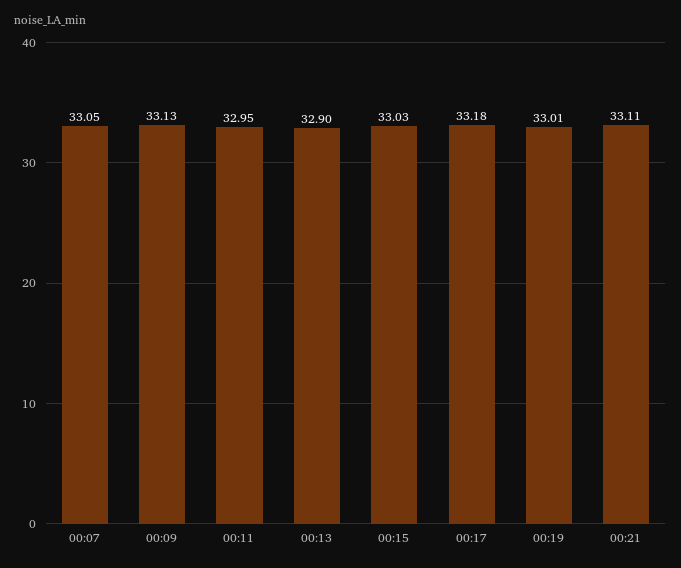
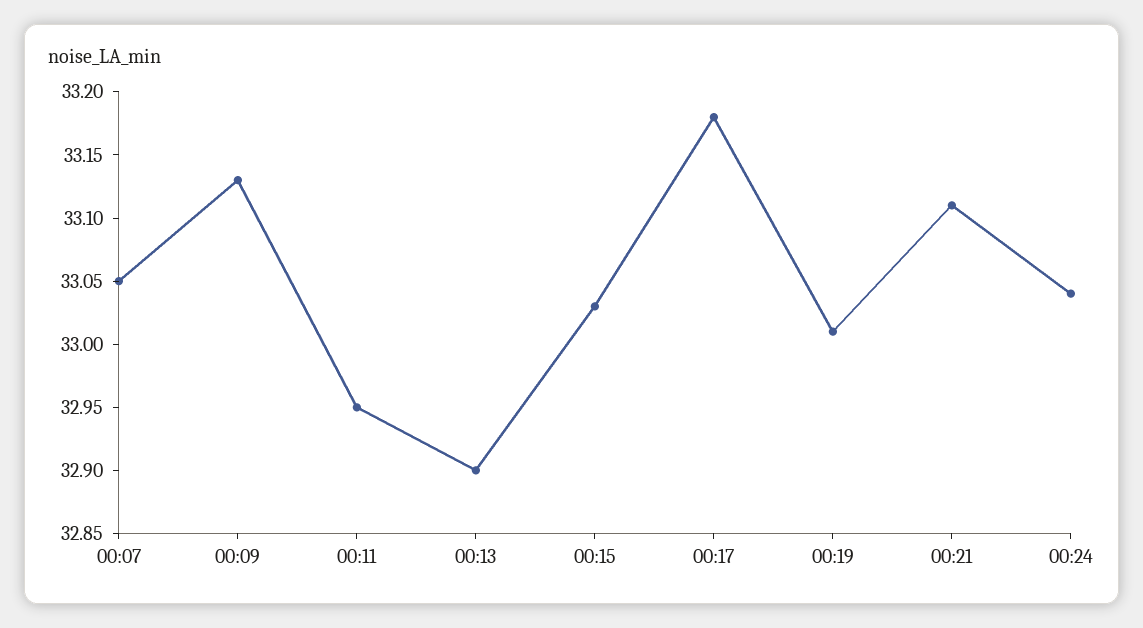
00:24: none -> 33.04

